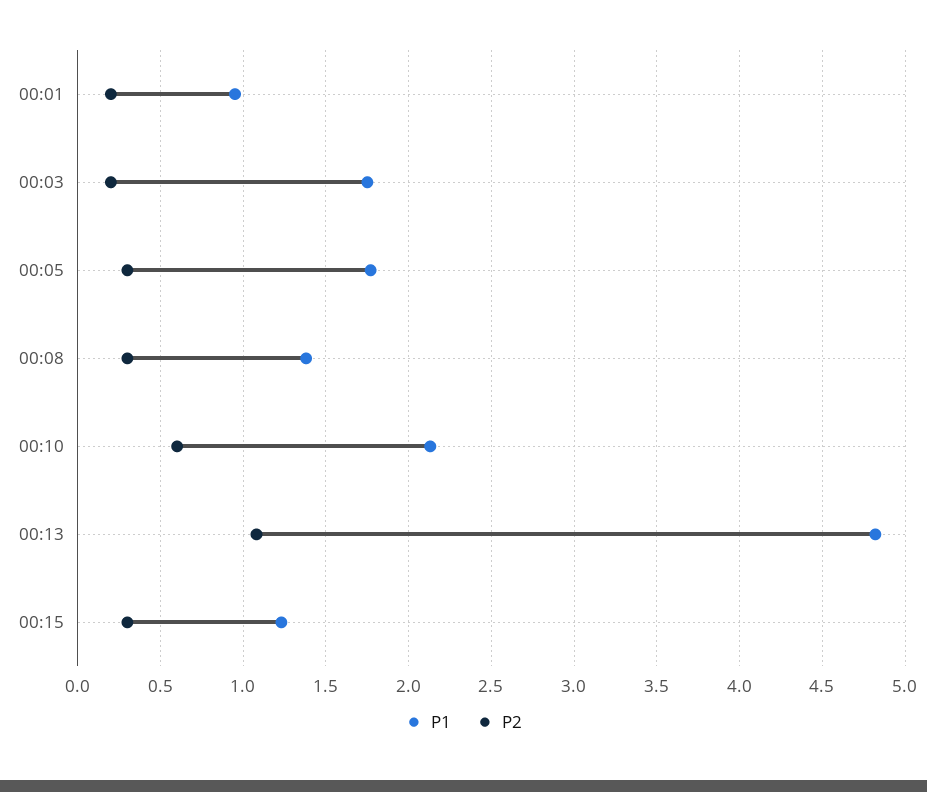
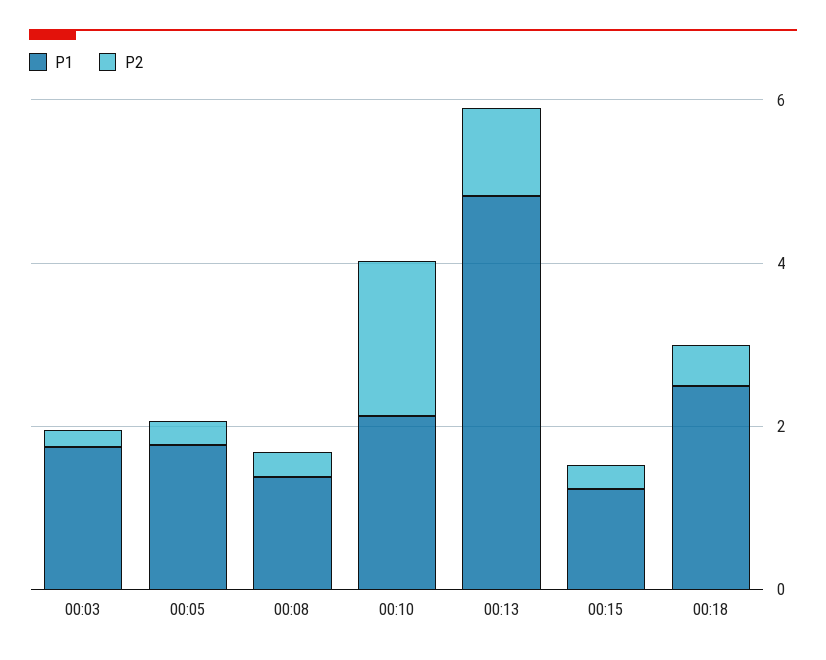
P1, 00:01: 0.95 -> none
P2, 00:01: 0.2 -> none
P2, 00:10: 0.6 -> 2
P1, 00:18: none -> 2.5
P2, 00:18: none -> 0.5

